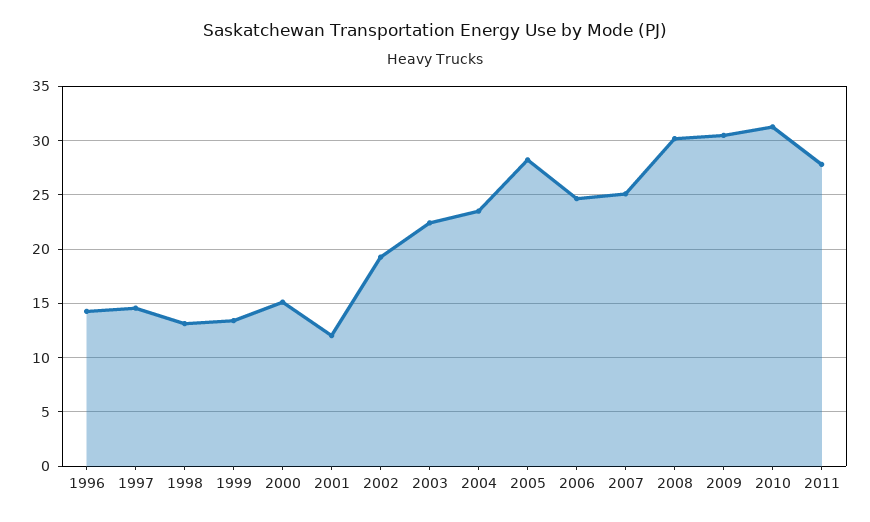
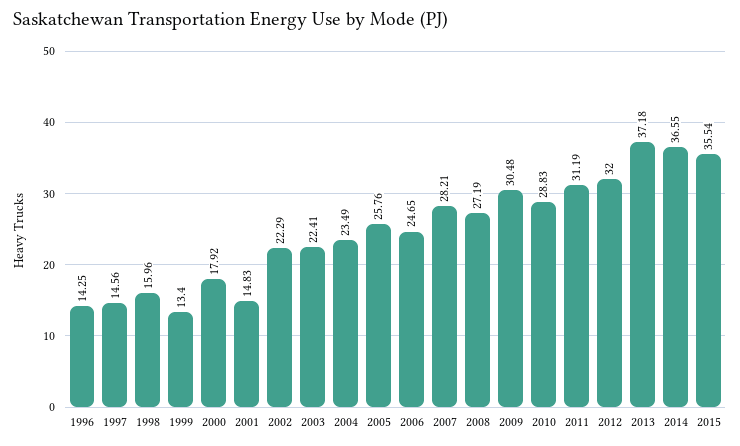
1998: 13 -> 15.96
2000: 15 -> 17.92
2001: 12 -> 14.83
2002: 19 -> 22.29
2005: 28 -> 25.76
2007: 25 -> 28.21
2008: 30 -> 27.19
2010: 31 -> 28.83
2011: 28 -> 31.19
2012: none -> 32
2013: none -> 37.18
2014: none -> 36.55
2015: none -> 35.54

